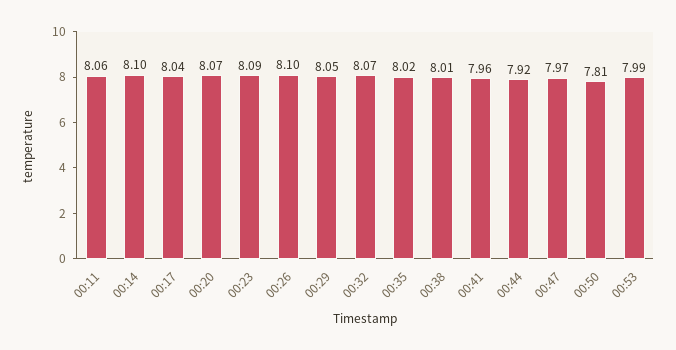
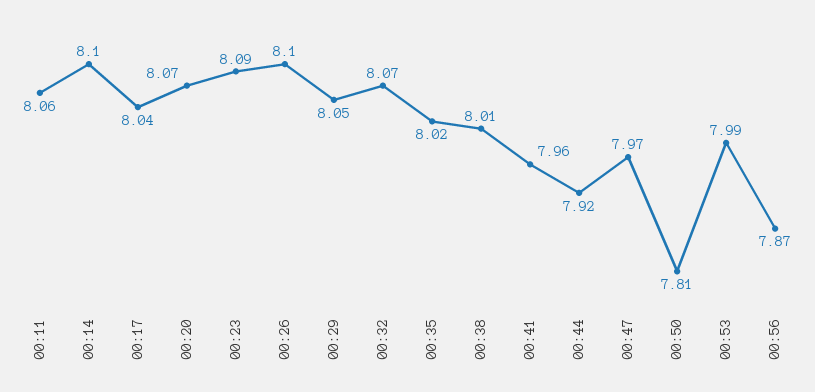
00:56: none -> 7.87

